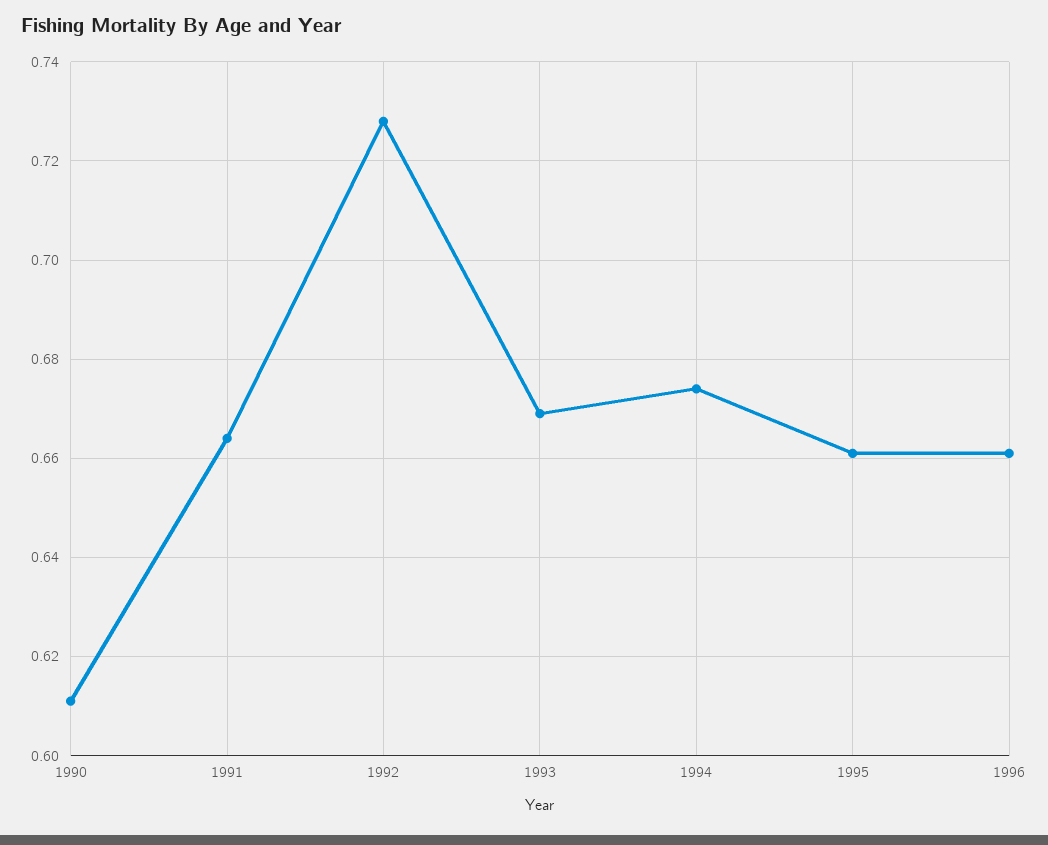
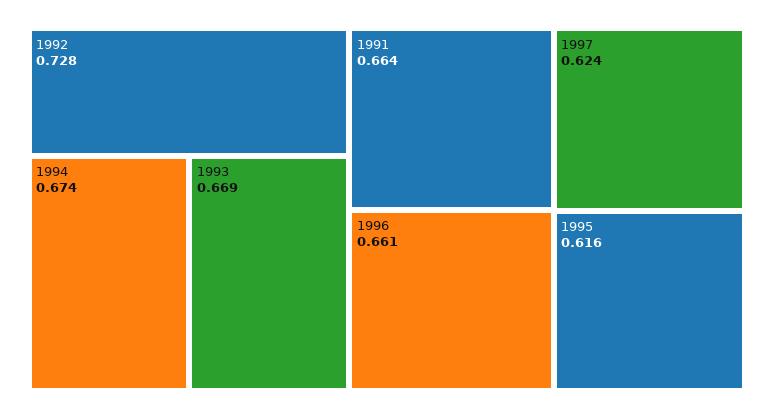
1990: 0.61 -> none
1995: 0.66 -> 0.616
1997: none -> 0.624

